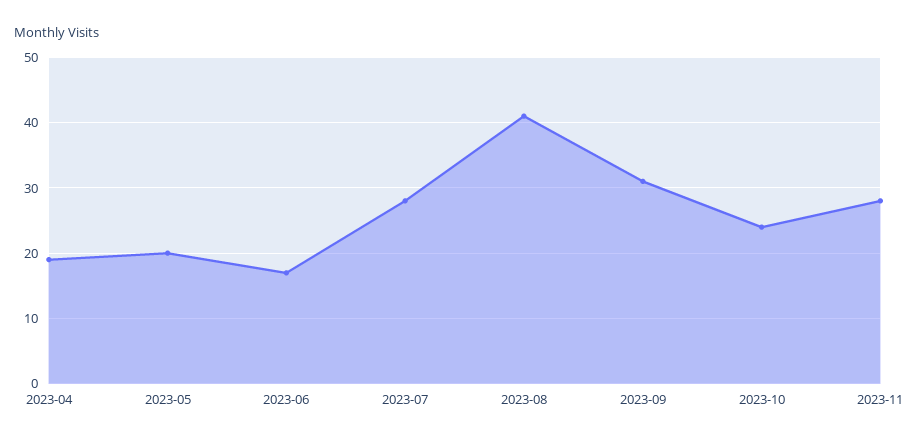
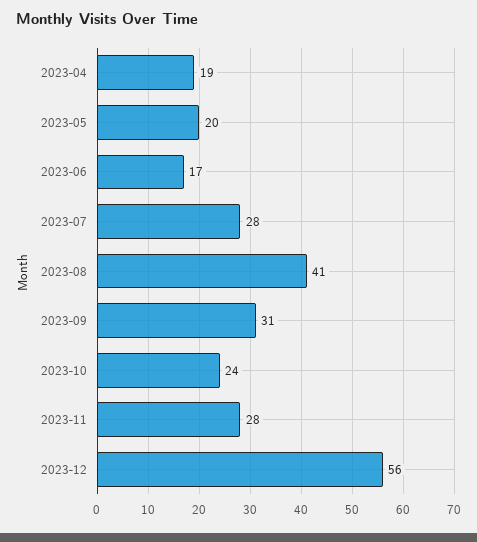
2023-12: none -> 56

